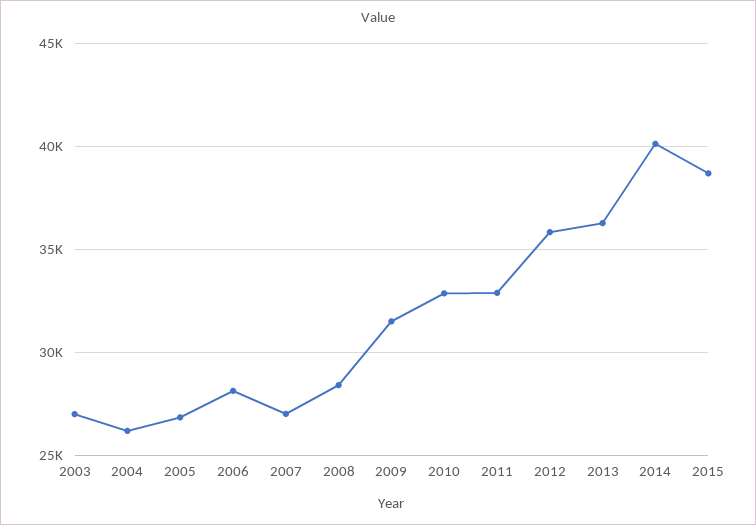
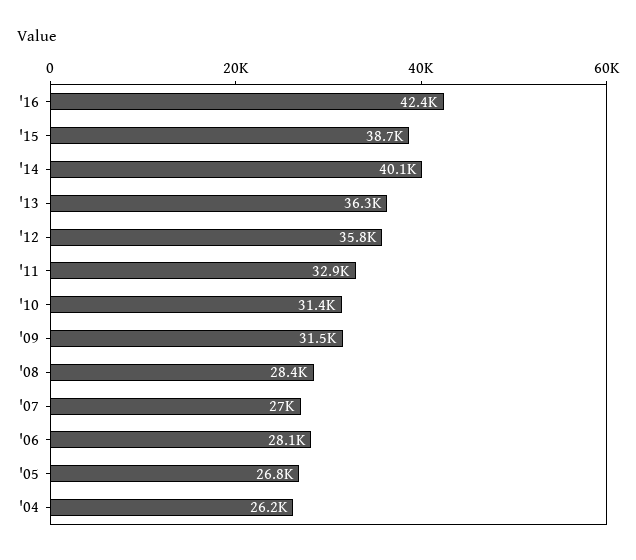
2003: 27000 -> none
2010: 33000 -> 31400
'16: none -> 42400

